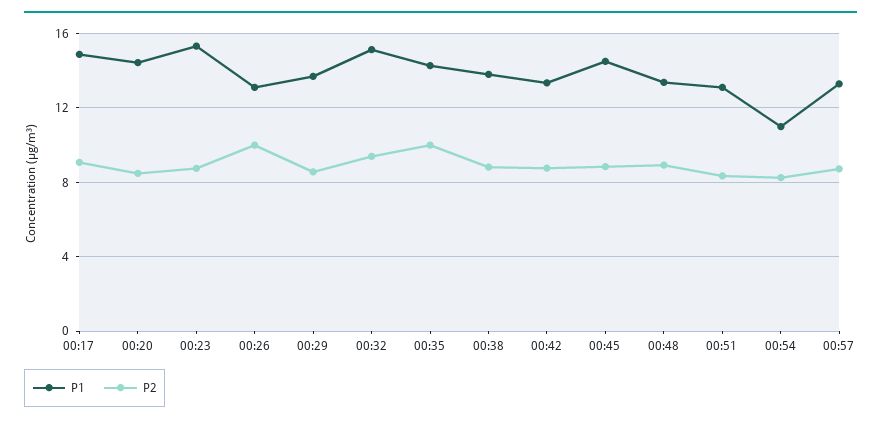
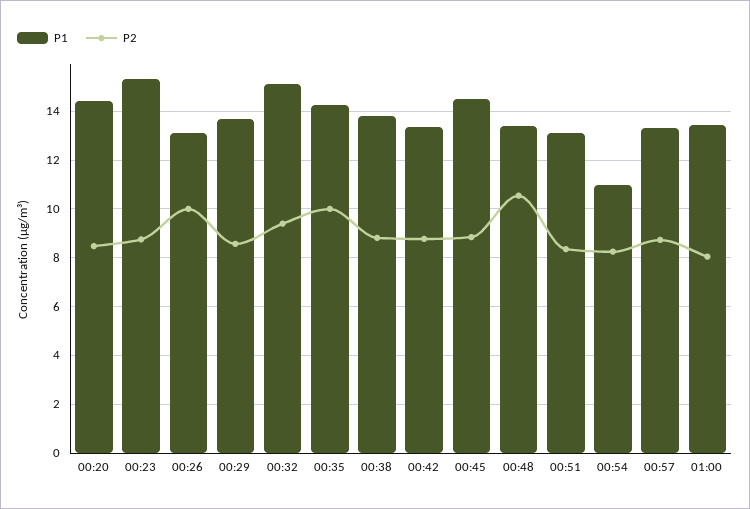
P1, 00:17: 15 -> none
P2, 00:17: 9 -> none
P2, 00:48: 9 -> 10.5
P1, 01:00: none -> 13.5
P2, 01:00: none -> 8

